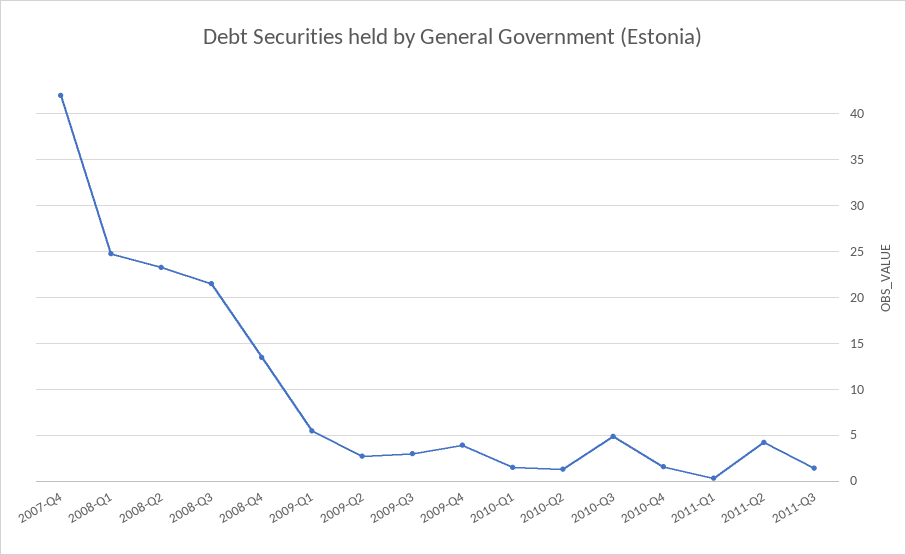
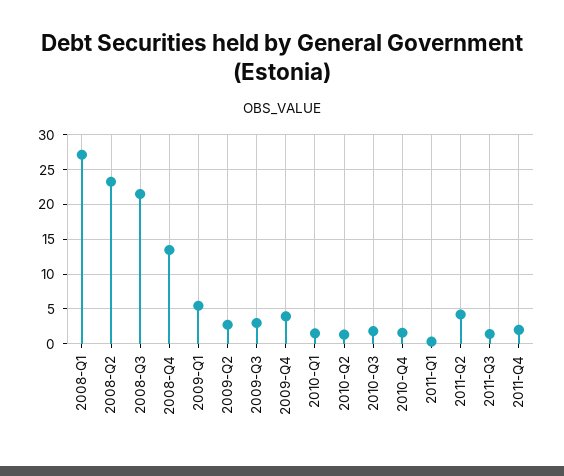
2007-Q4: 42 -> none
2008-Q1: 25 -> 27
2010-Q3: 5 -> 2
2011-Q4: none -> 2

